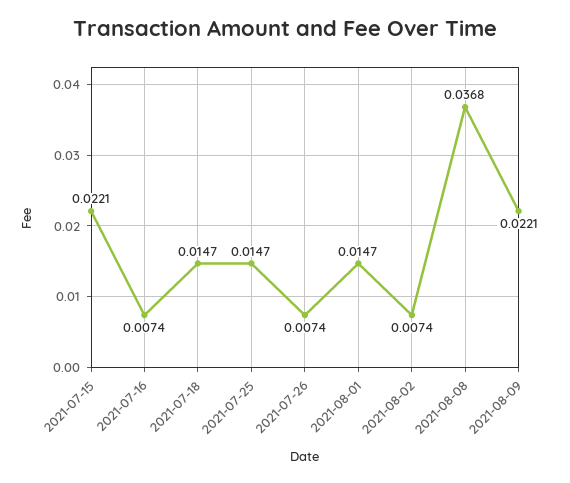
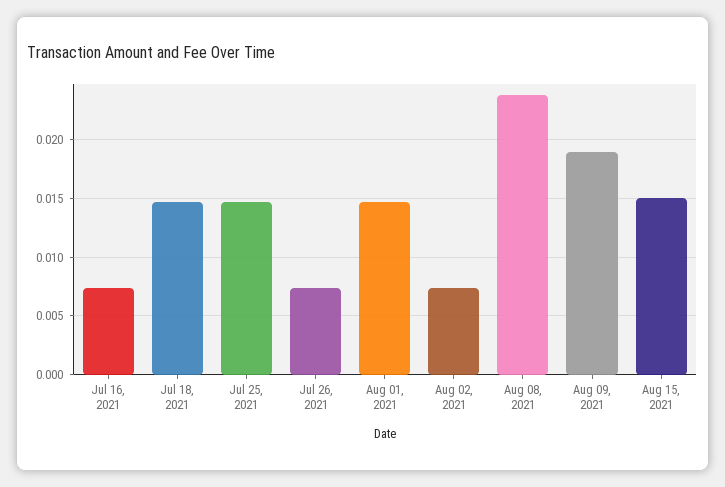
2021-07-15: 0.0221 -> none
2021-08-08: 0.0368 -> 0.024
2021-08-09: 0.0221 -> 0.019
Aug 15, 2021: none -> 0.015

